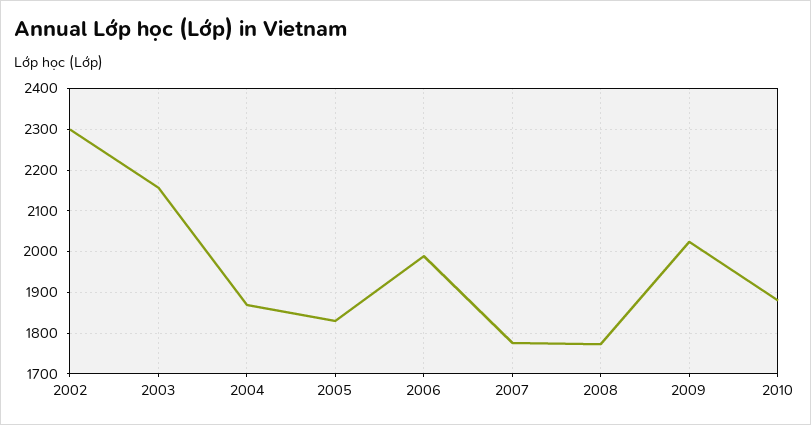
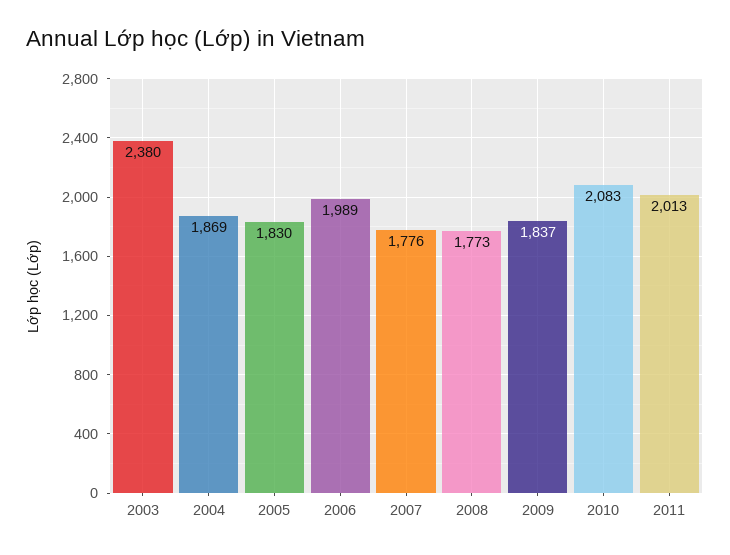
2002: 2300 -> none
2003: 2160 -> 2380
2009: 2020 -> 1837
2010: 1880 -> 2083
2011: none -> 2013

